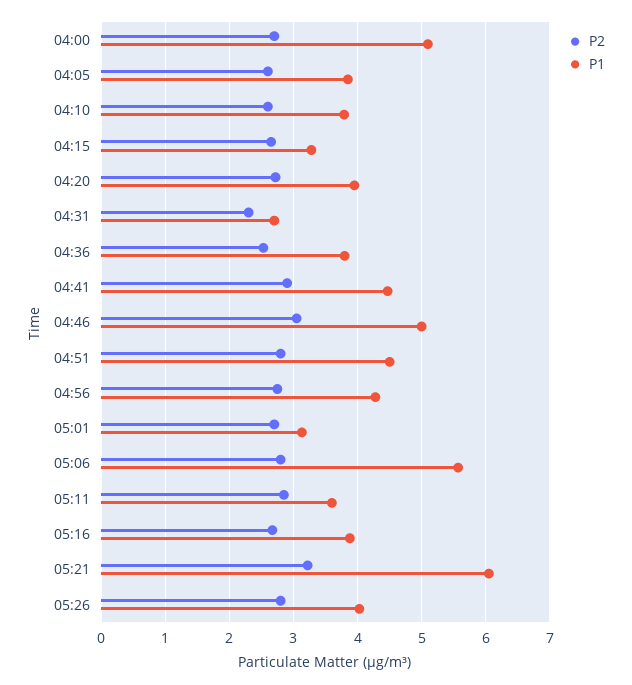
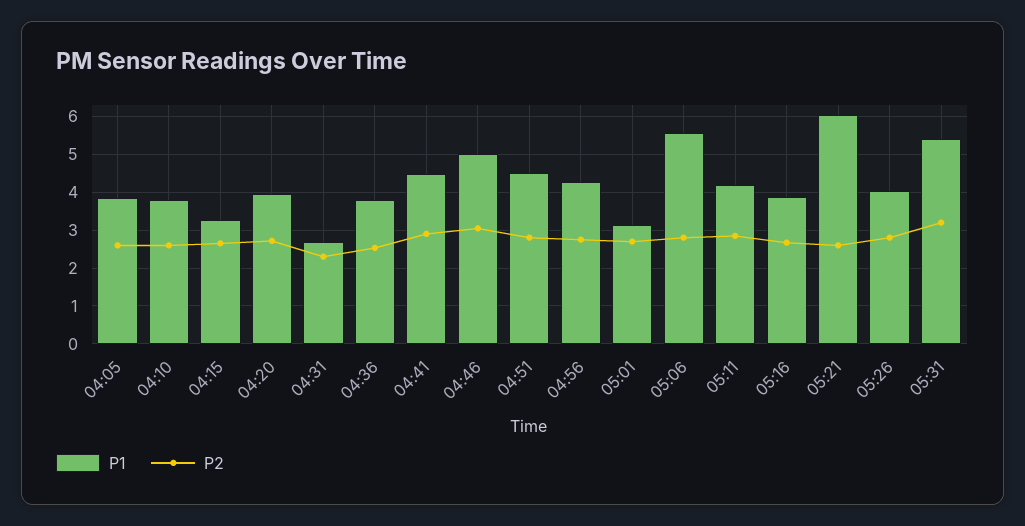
P2, 04:00: 2.7 -> none
P1, 04:00: 5.1 -> none
P1, 05:11: 3.6 -> 4.2
P2, 05:21: 3.2 -> 2.6
P1, 05:31: none -> 5.4
P2, 05:31: none -> 3.2

